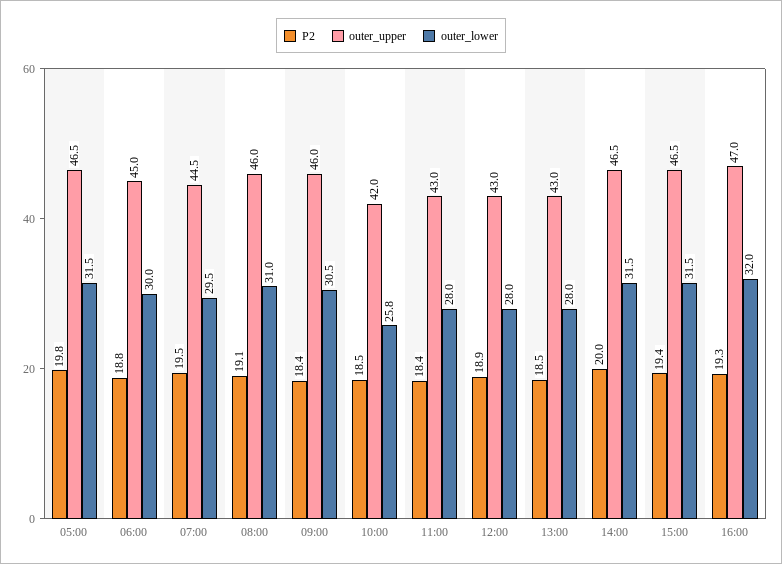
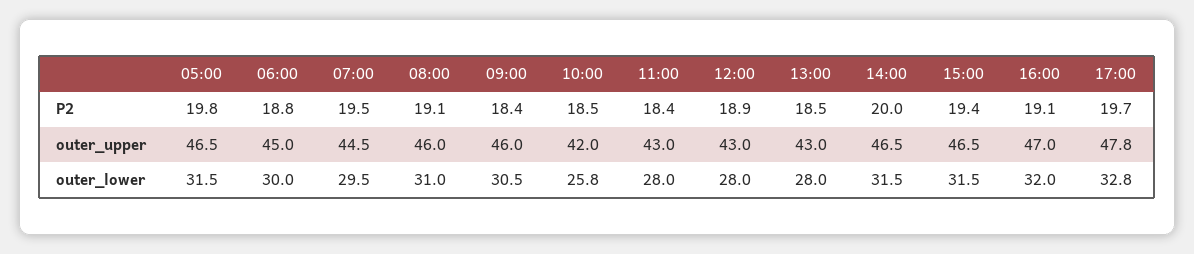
P2, 16:00: 19.3 -> 19.1
P2, 17:00: none -> 19.7
outer_upper, 17:00: none -> 47.8
outer_lower, 17:00: none -> 32.8

